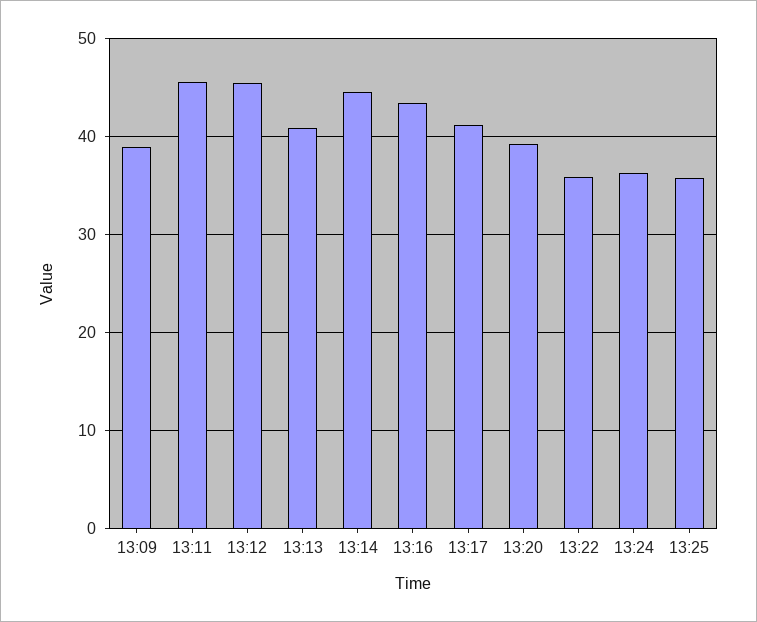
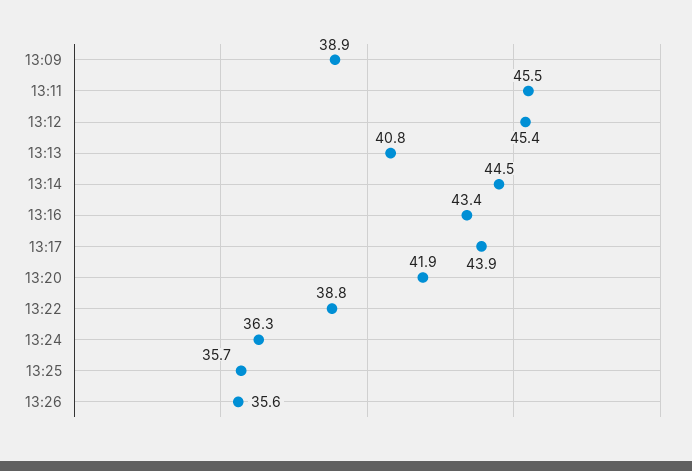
13:17: 41 -> 43.9
13:20: 39 -> 41.9
13:22: 36 -> 38.8
13:26: none -> 35.6

